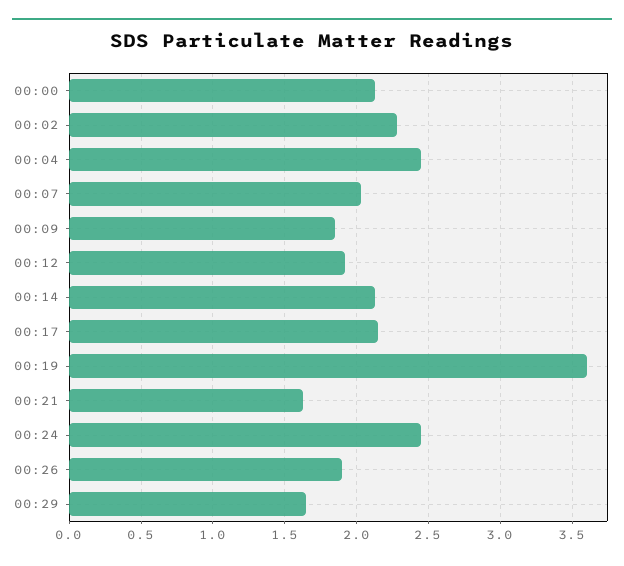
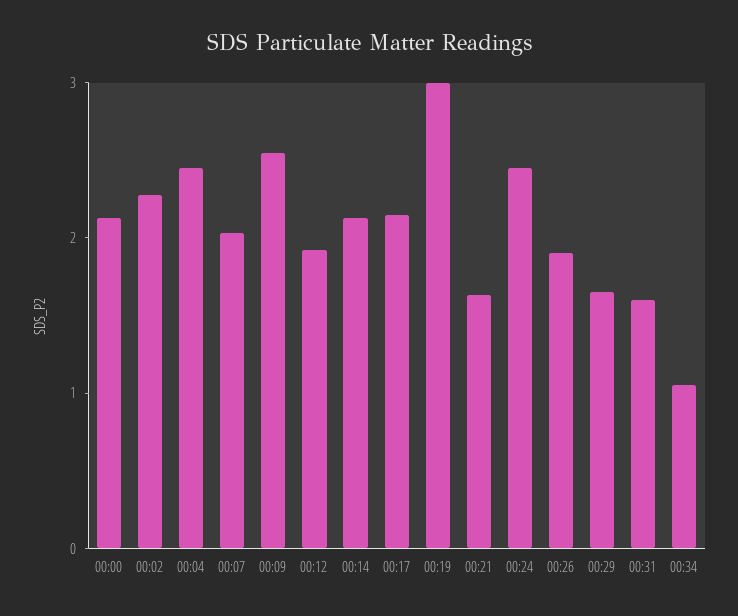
00:09: 1.85 -> 2.6
00:19: 3.6 -> 3
00:31: none -> 1.6
00:34: none -> 1

